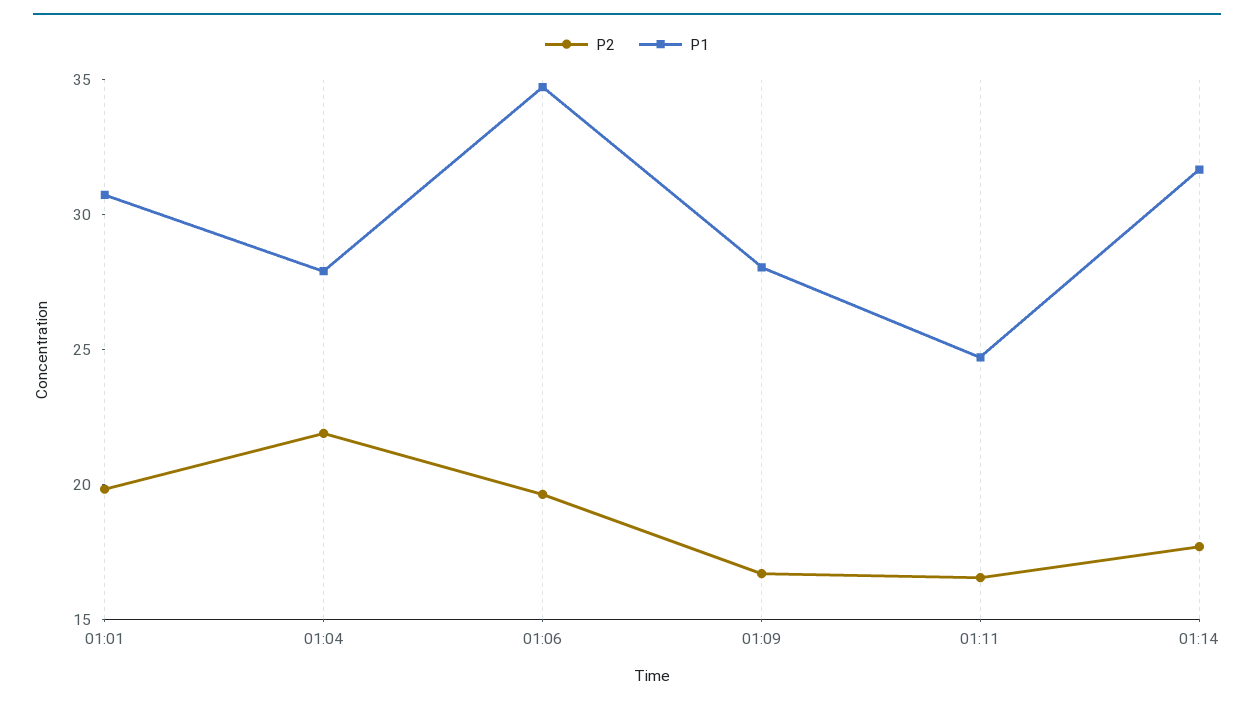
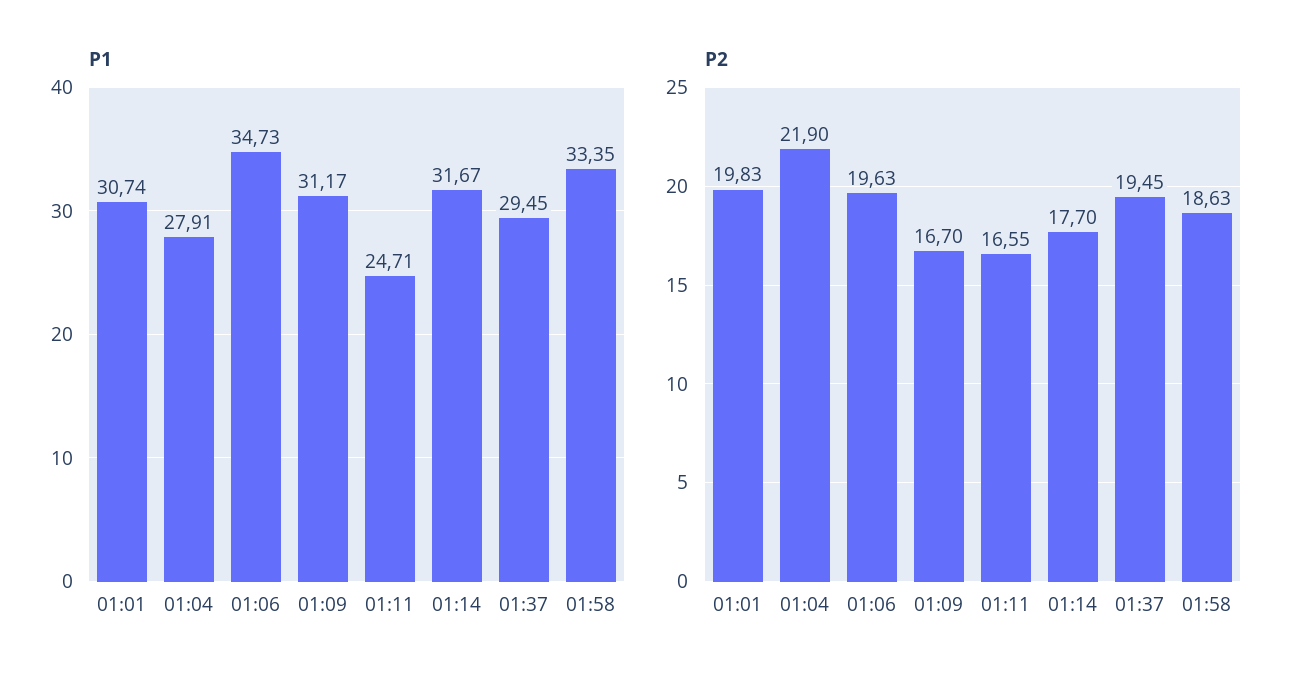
P1, 01:09: 28 -> 31.17
P1, 01:37: none -> 29.45
P1, 01:58: none -> 33.35
P2, 01:37: none -> 19.45
P2, 01:58: none -> 18.63

